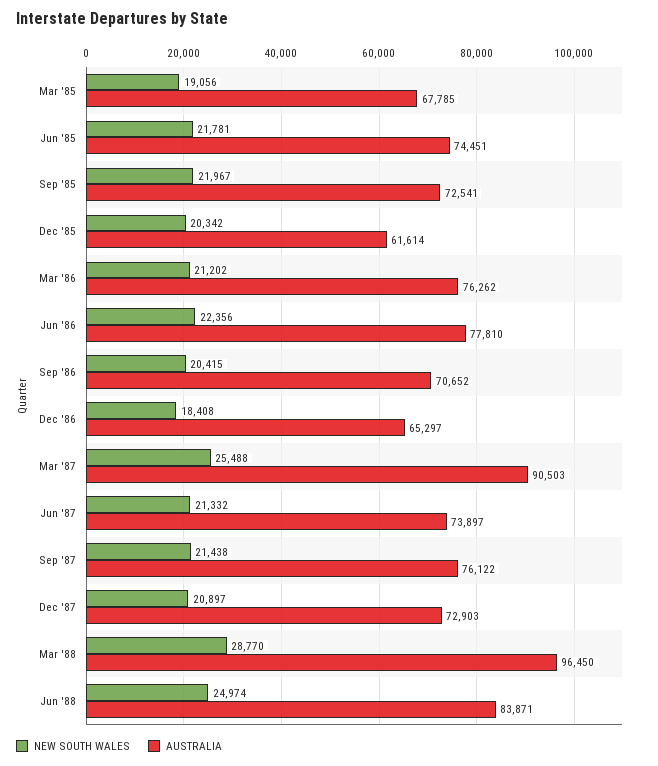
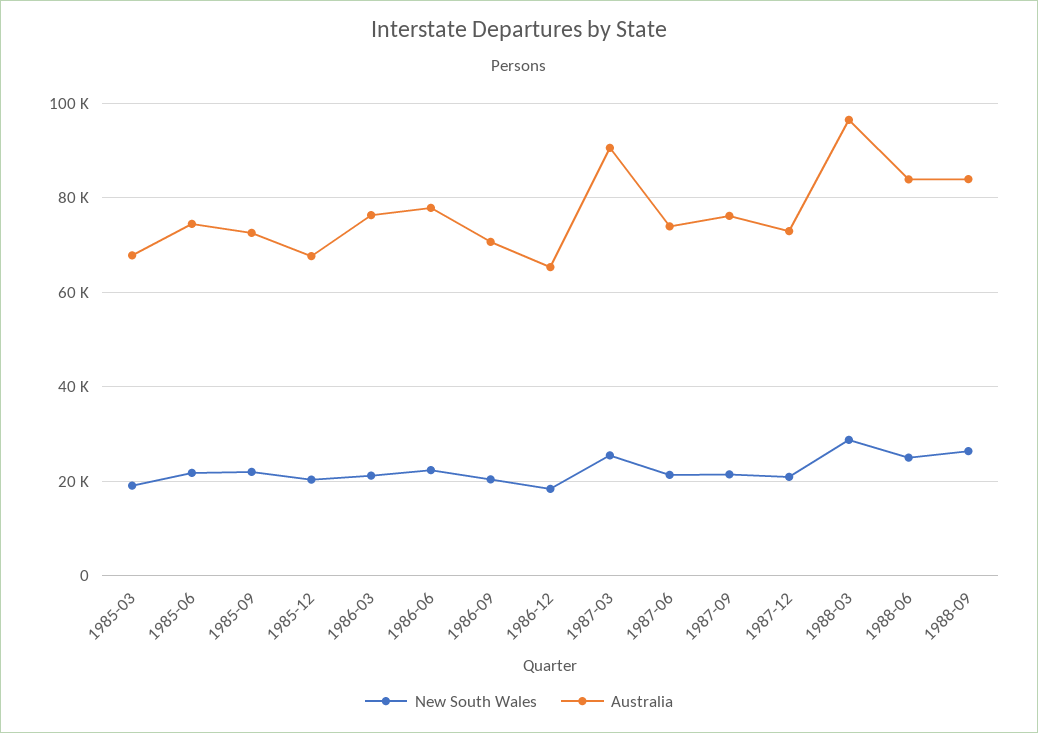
AUSTRALIA, Dec '85: 61614 -> 68000
NEW SOUTH WALES, 1988-09: none -> 26000
AUSTRALIA, 1988-09: none -> 84000

